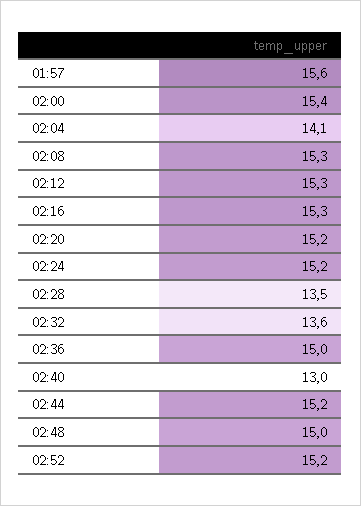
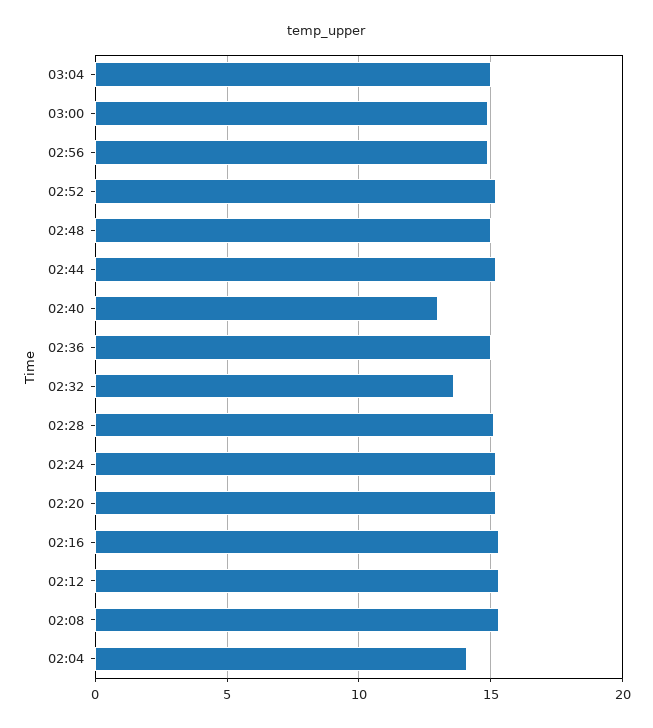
01:57: 15.6 -> none
02:00: 15.4 -> none
02:28: 13.5 -> 15
03:04: none -> 15
03:00: none -> 15
02:56: none -> 15

